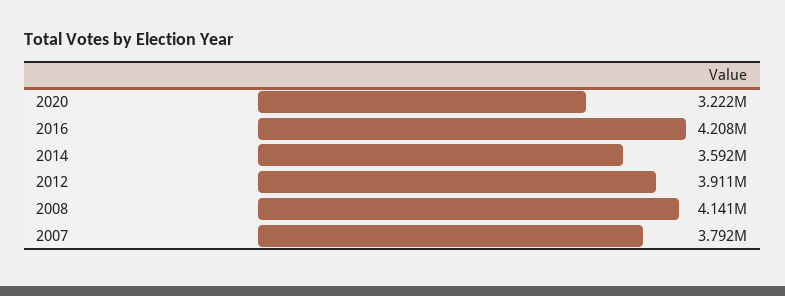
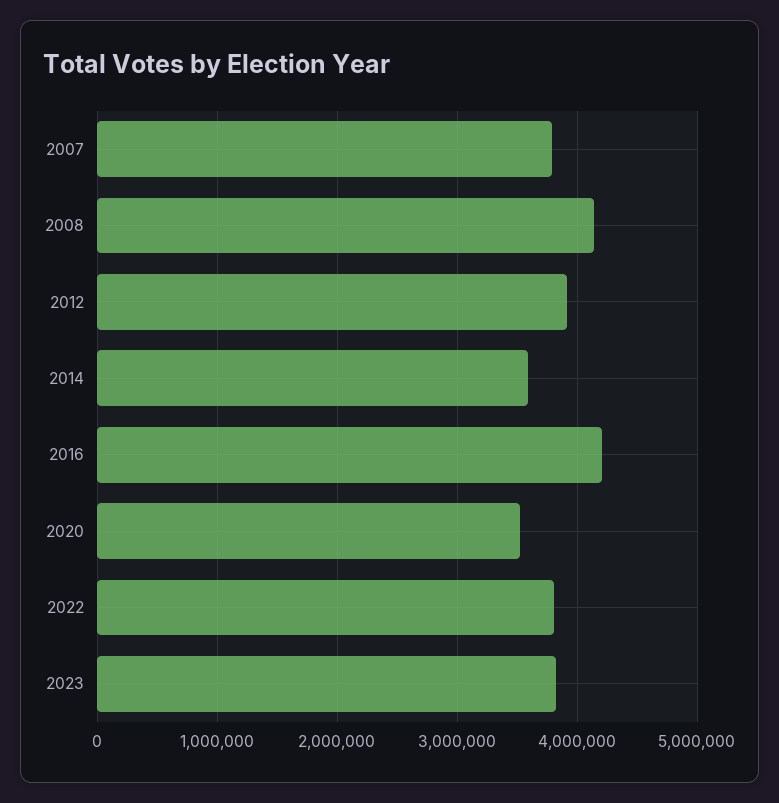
2020: 3222000 -> 3500000
2022: none -> 3800000
2023: none -> 3800000

